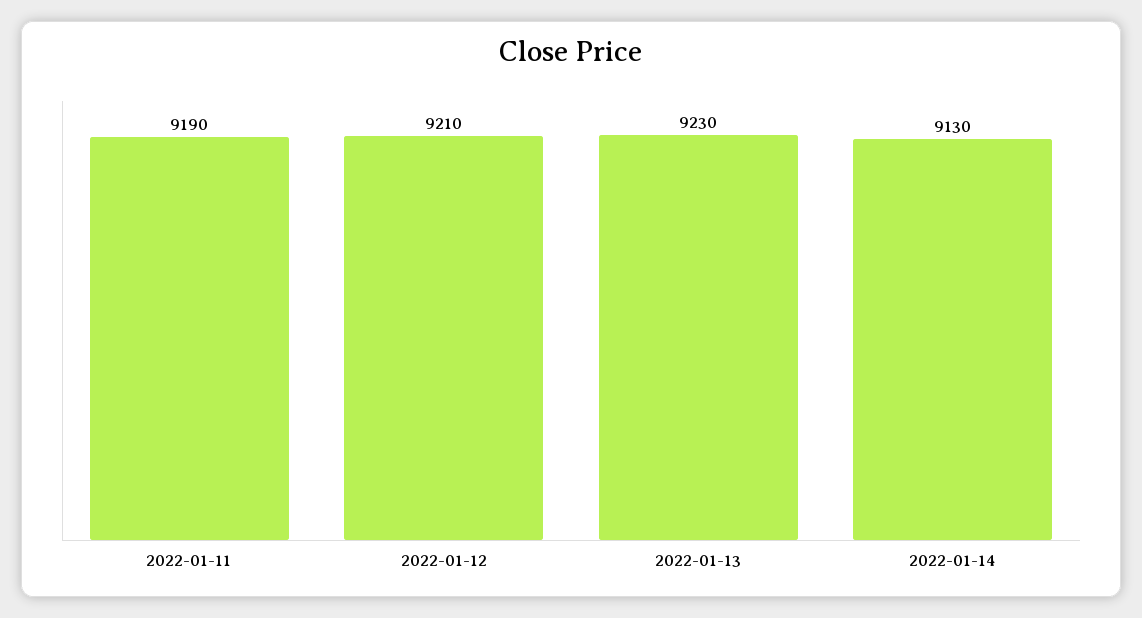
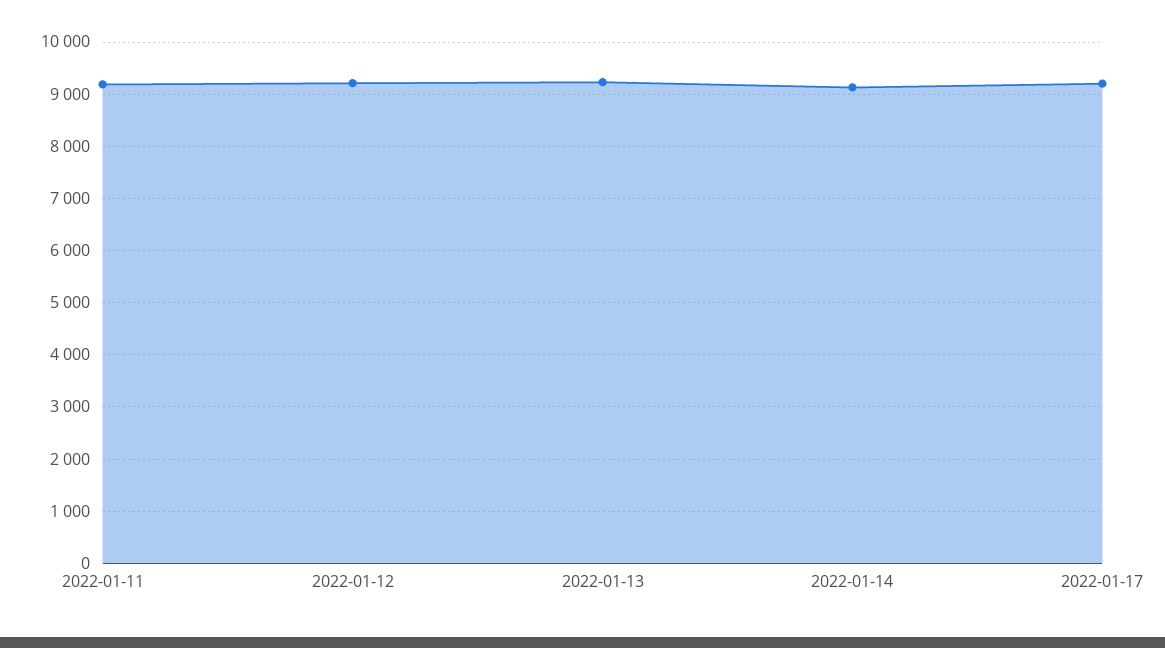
2022-01-17: none -> 9200

